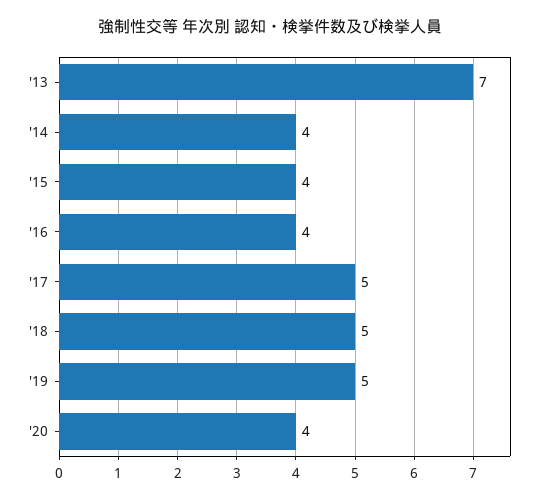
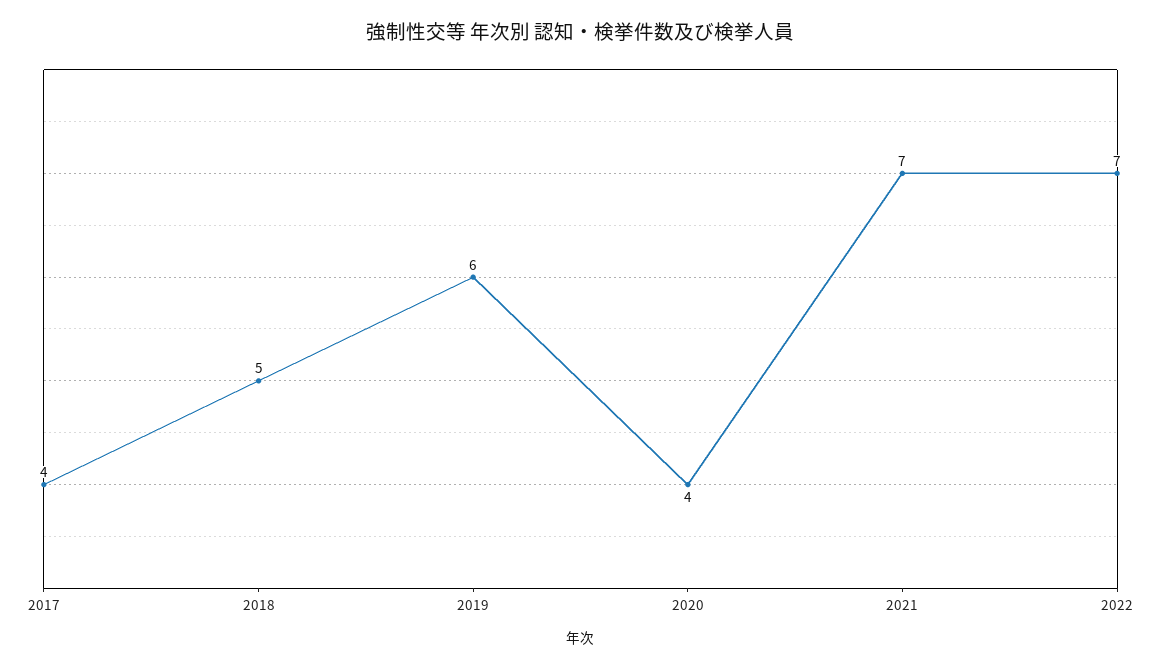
'13: 7 -> none
'14: 4 -> none
'15: 4 -> none
'16: 4 -> none
'17: 5 -> 4
'19: 5 -> 6
2021: none -> 7
2022: none -> 7

